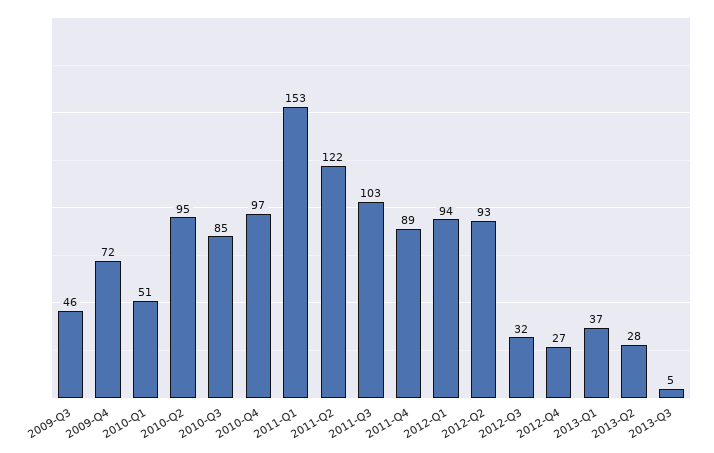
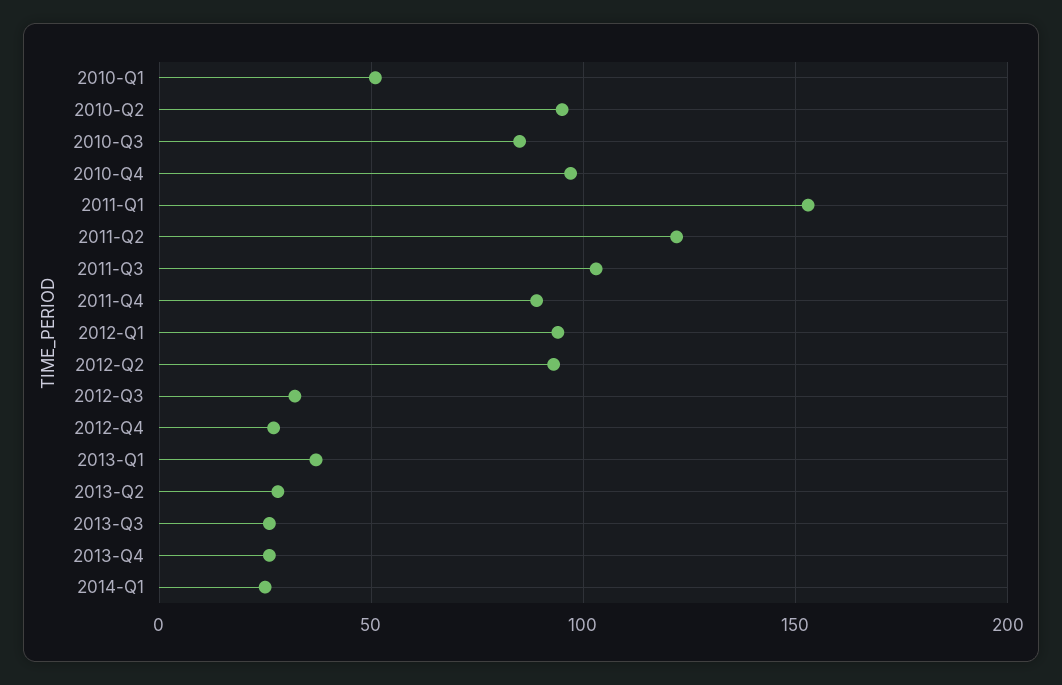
2009-Q3: 46 -> none
2009-Q4: 72 -> none
2013-Q3: 5 -> 25
2013-Q4: none -> 25
2014-Q1: none -> 25

